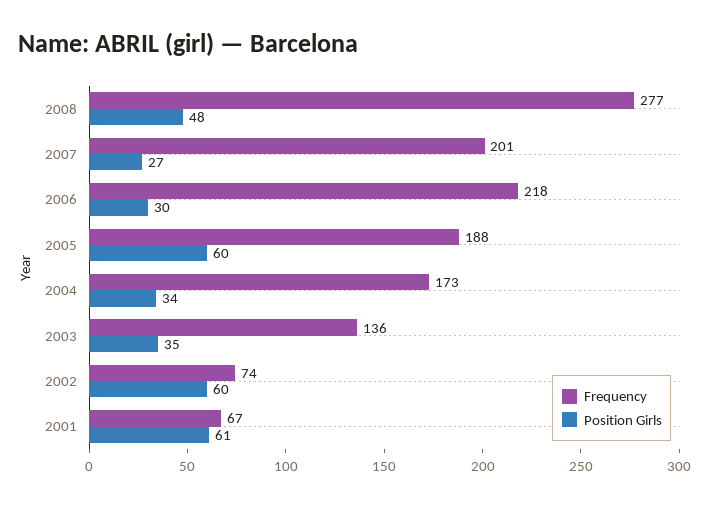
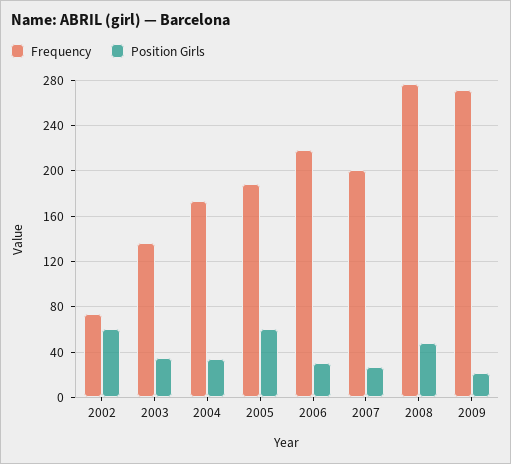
Frequency, 2001: 67 -> none
Position Girls, 2001: 61 -> none
Frequency, 2009: none -> 270
Position Girls, 2009: none -> 20

